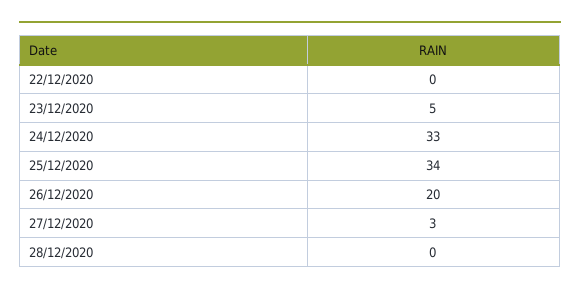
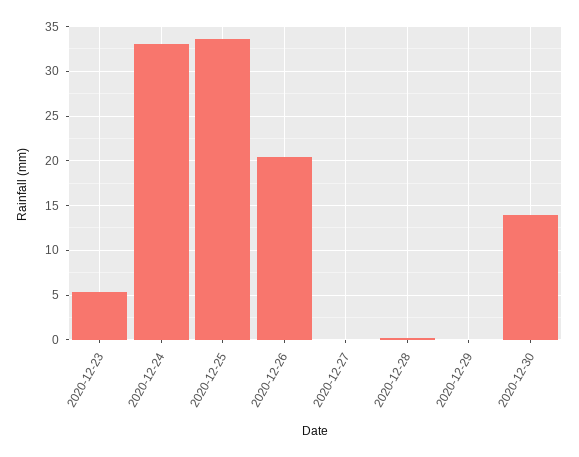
22/12/2020: 0 -> none
27/12/2020: 3 -> 0
2020-12-29: none -> 0
2020-12-30: none -> 14

